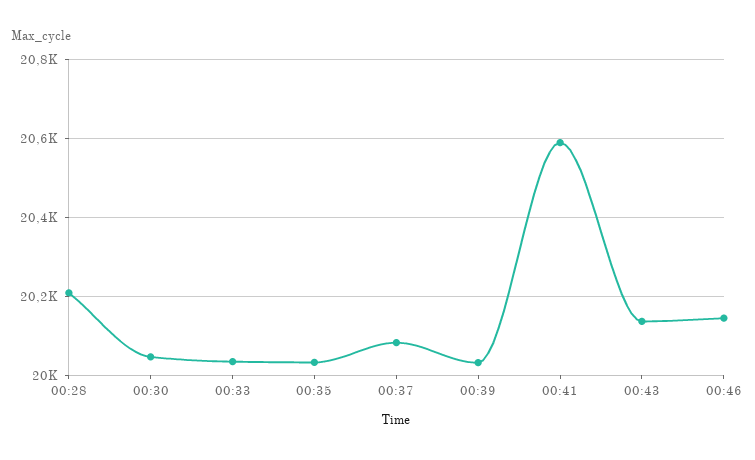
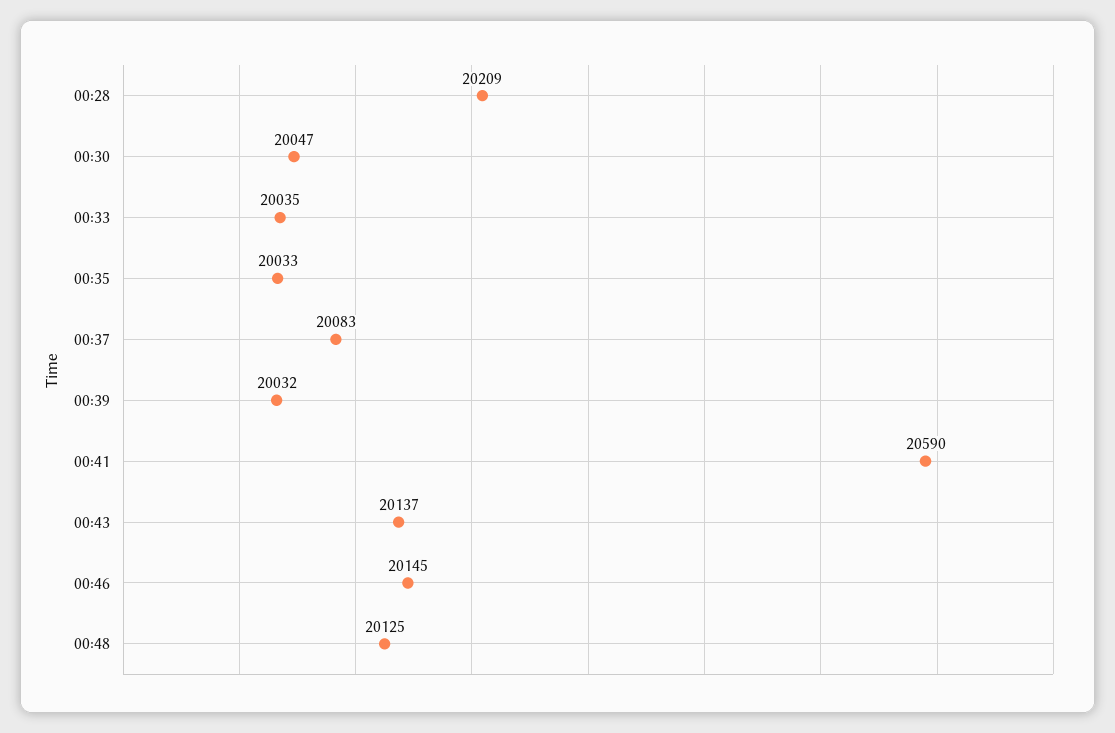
00:48: none -> 20125

